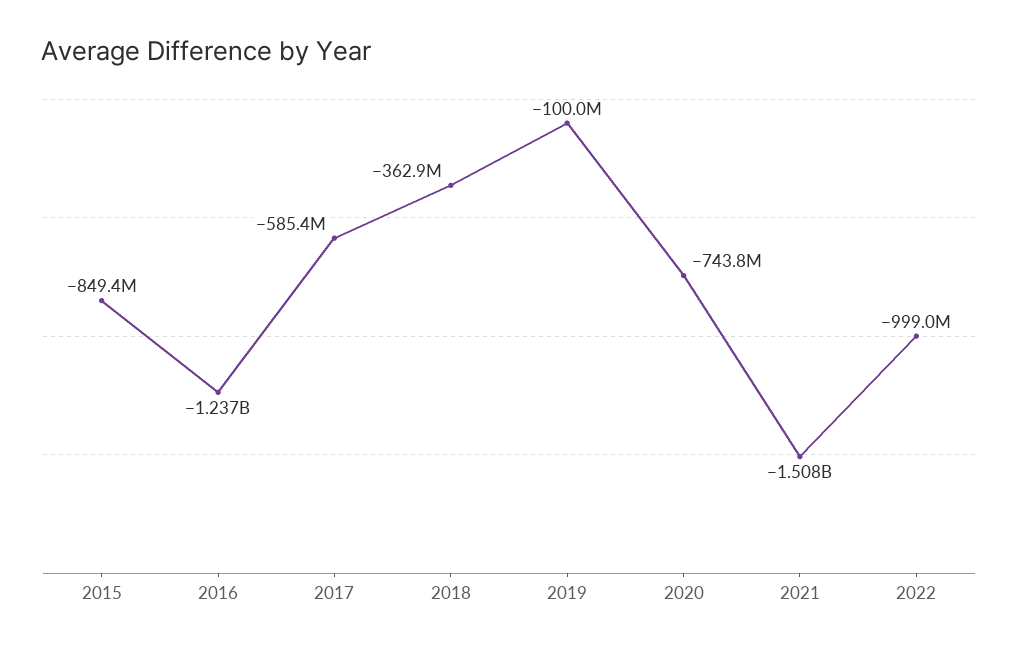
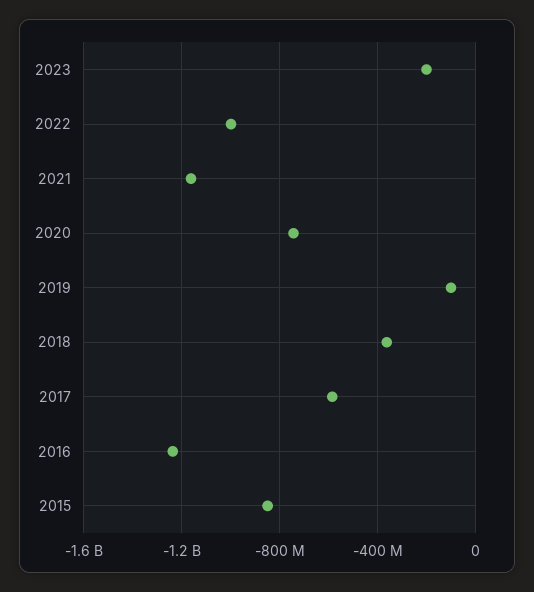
2021: -1508000000 -> -1150000000
2023: none -> -200000000

